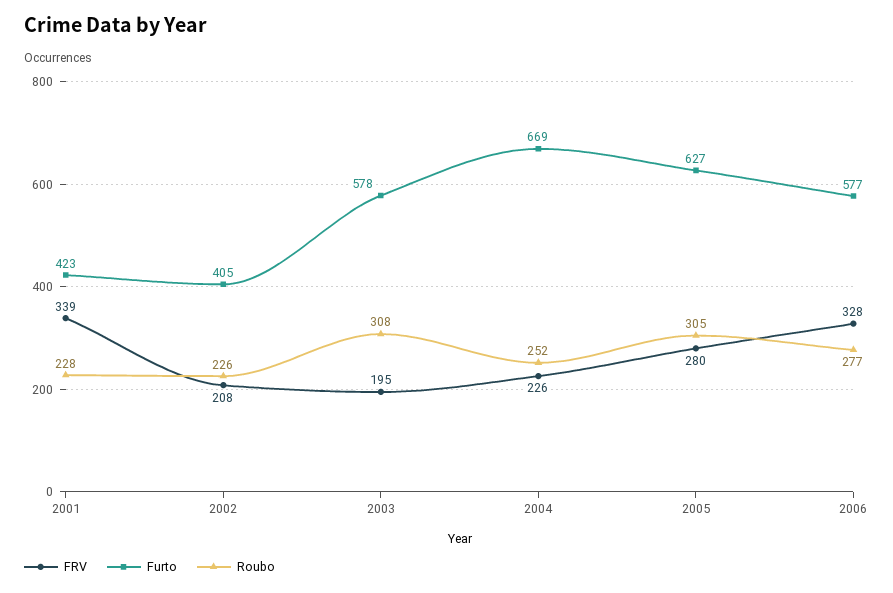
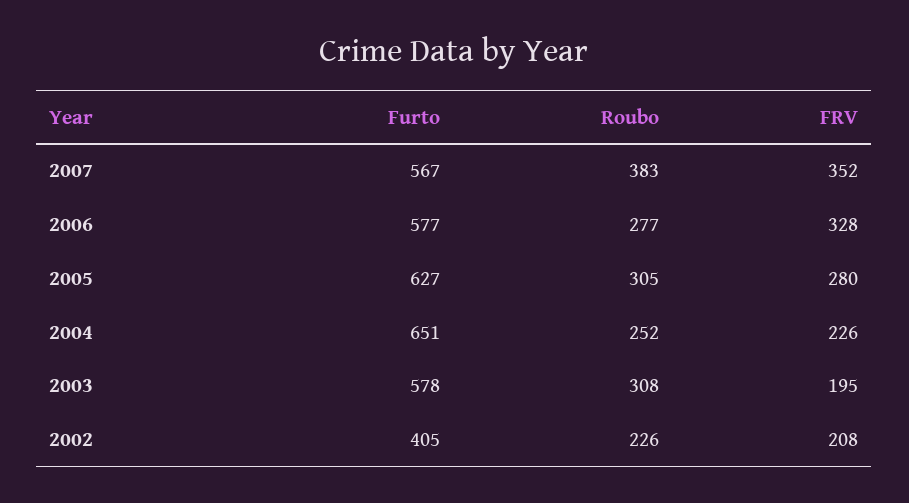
FRV, 2001: 339 -> none
Furto, 2001: 423 -> none
Roubo, 2001: 228 -> none
Furto, 2004: 669 -> 651
Furto, 2007: none -> 567
Roubo, 2007: none -> 383
FRV, 2007: none -> 352

